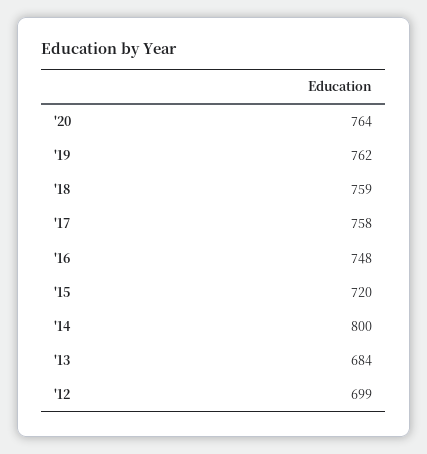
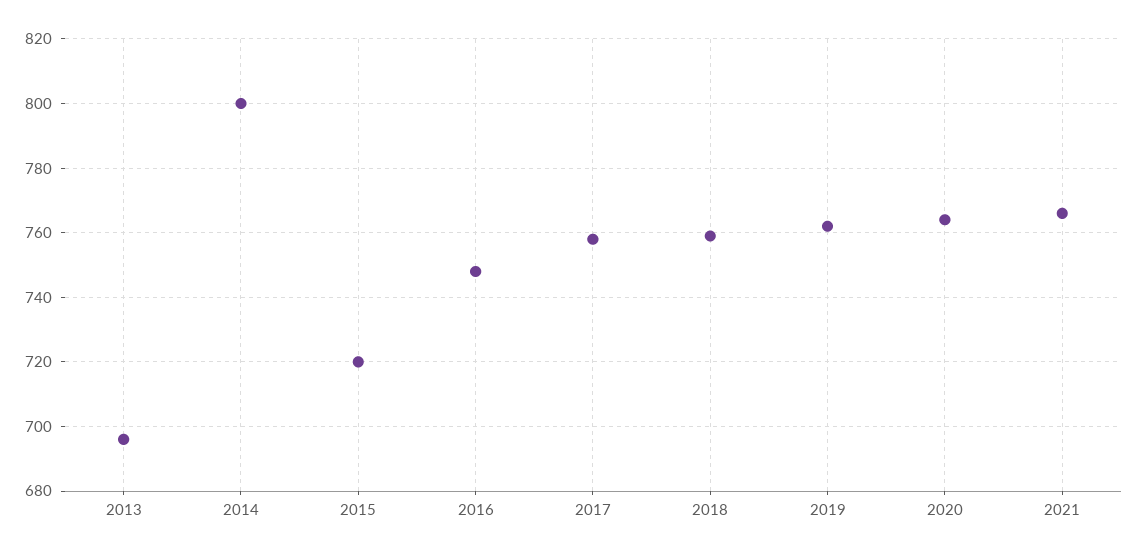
'13: 684 -> 695
'12: 699 -> none
2021: none -> 765

